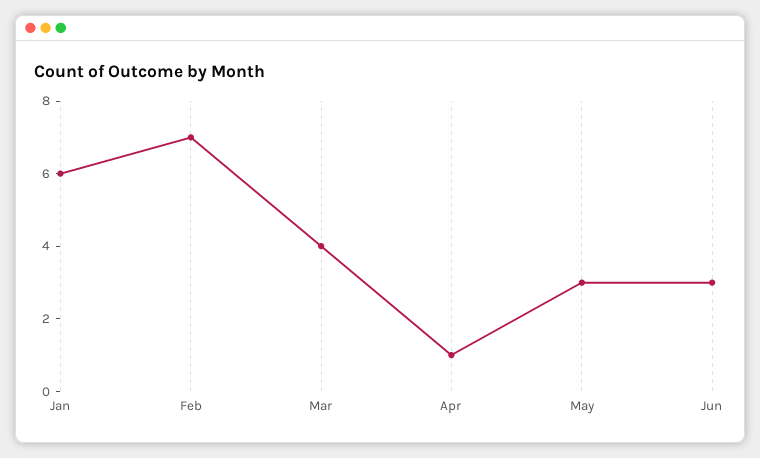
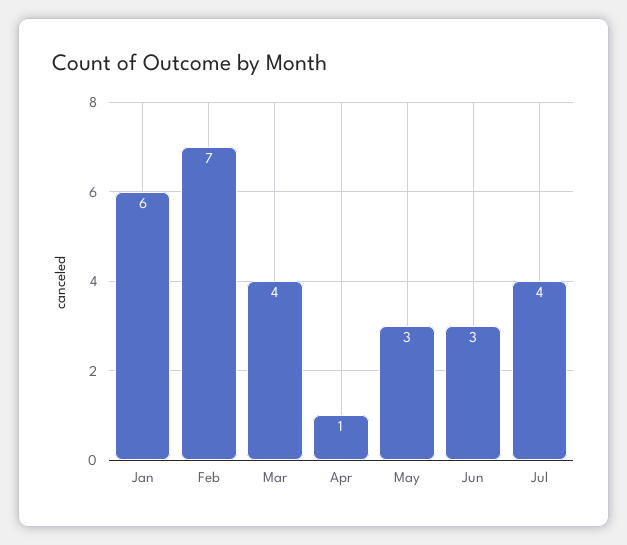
Jul: none -> 4

